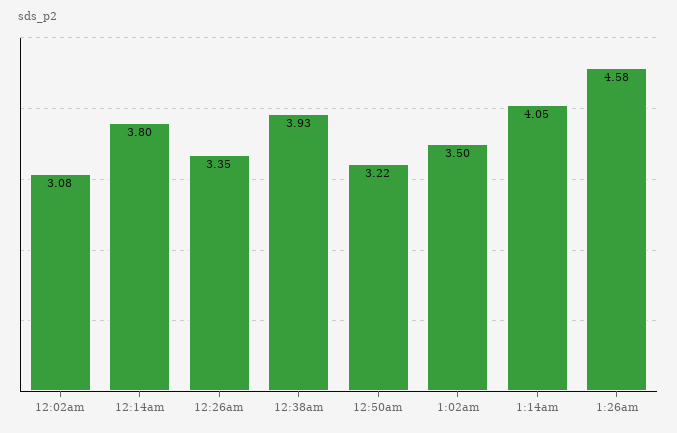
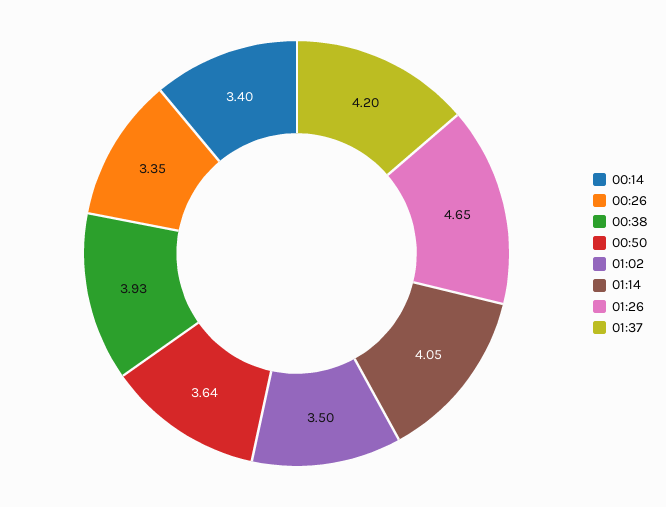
12:02am: 3.08 -> none
12:14am: 3.8 -> 3.4
12:50am: 3.22 -> 3.64
1:26am: 4.58 -> 4.65
01:37: none -> 4.2

